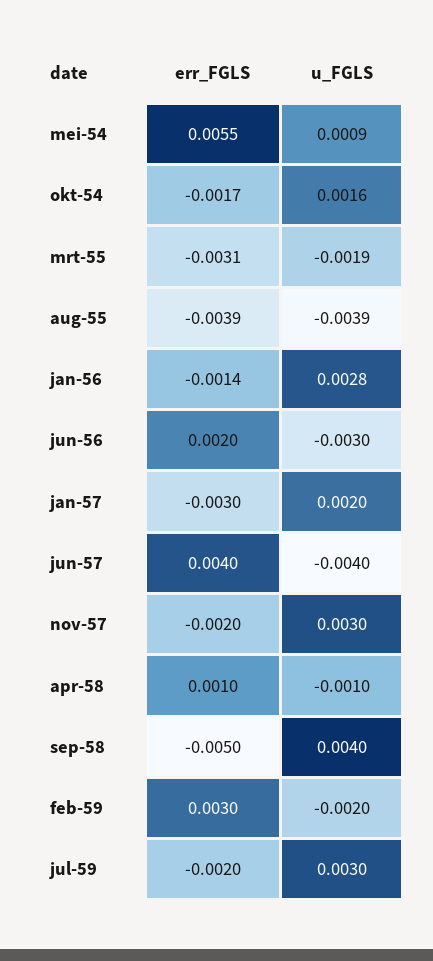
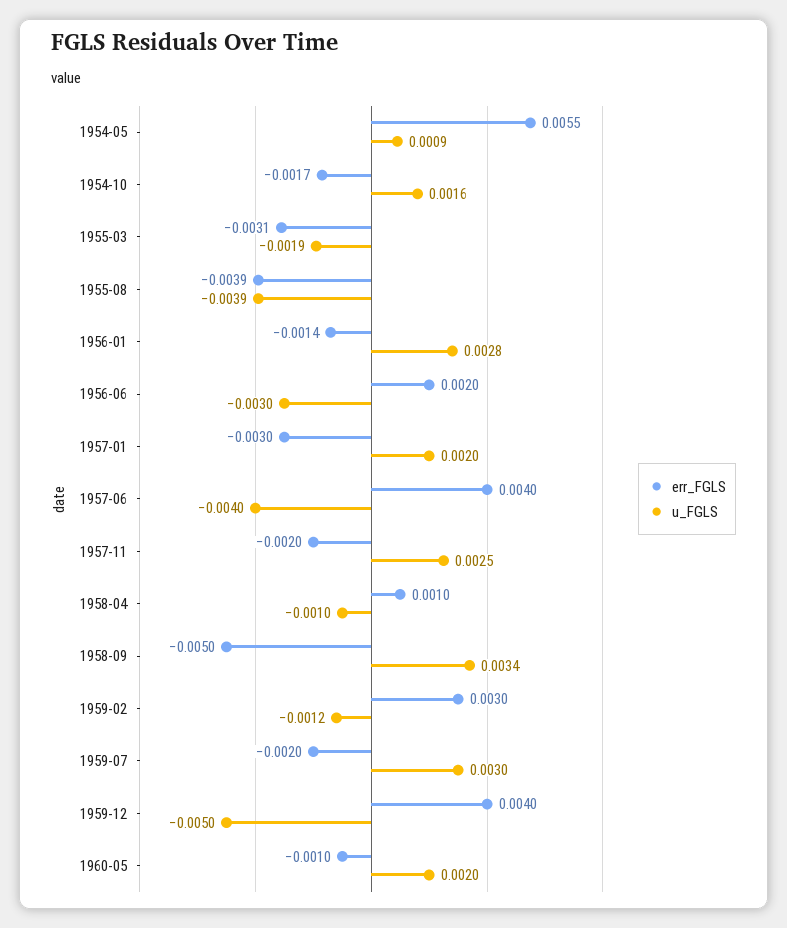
u_FGLS, nov-57: 0.003 -> 0.0025
u_FGLS, sep-58: 0.004 -> 0.0034
u_FGLS, feb-59: -0.002 -> -0.0012
err_FGLS, 1959-12: none -> 0.004
u_FGLS, 1959-12: none -> -0.005
err_FGLS, 1960-05: none -> -0.001
u_FGLS, 1960-05: none -> 0.002

